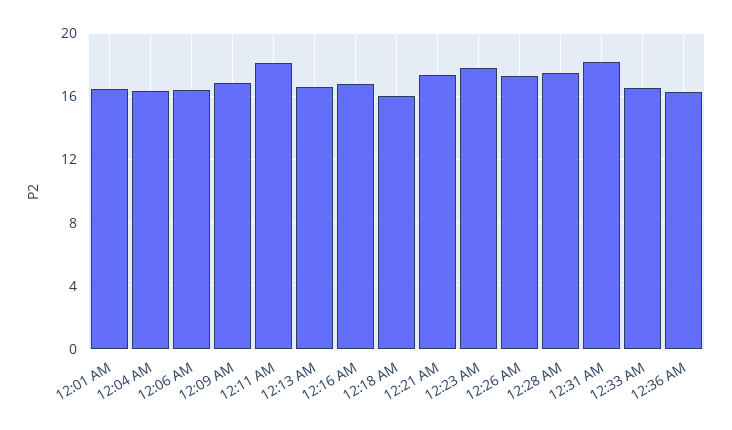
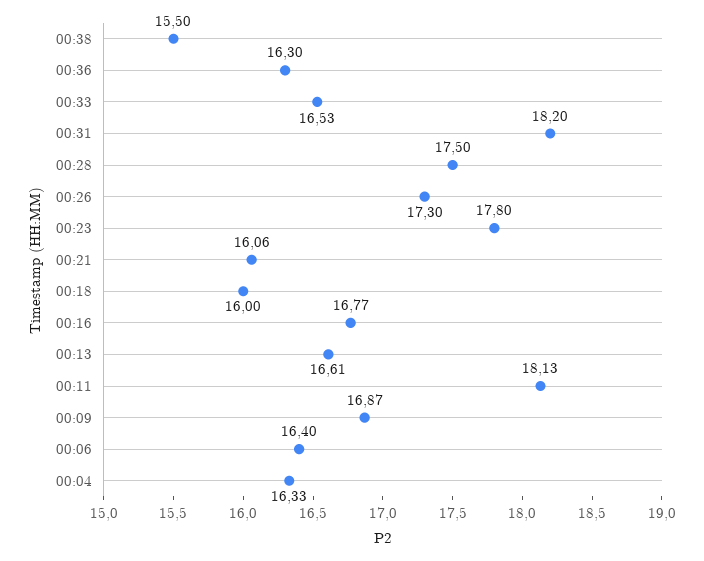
12:01 AM: 16.5 -> none
12:21 AM: 17.5 -> 16.06
00:38: none -> 15.5

